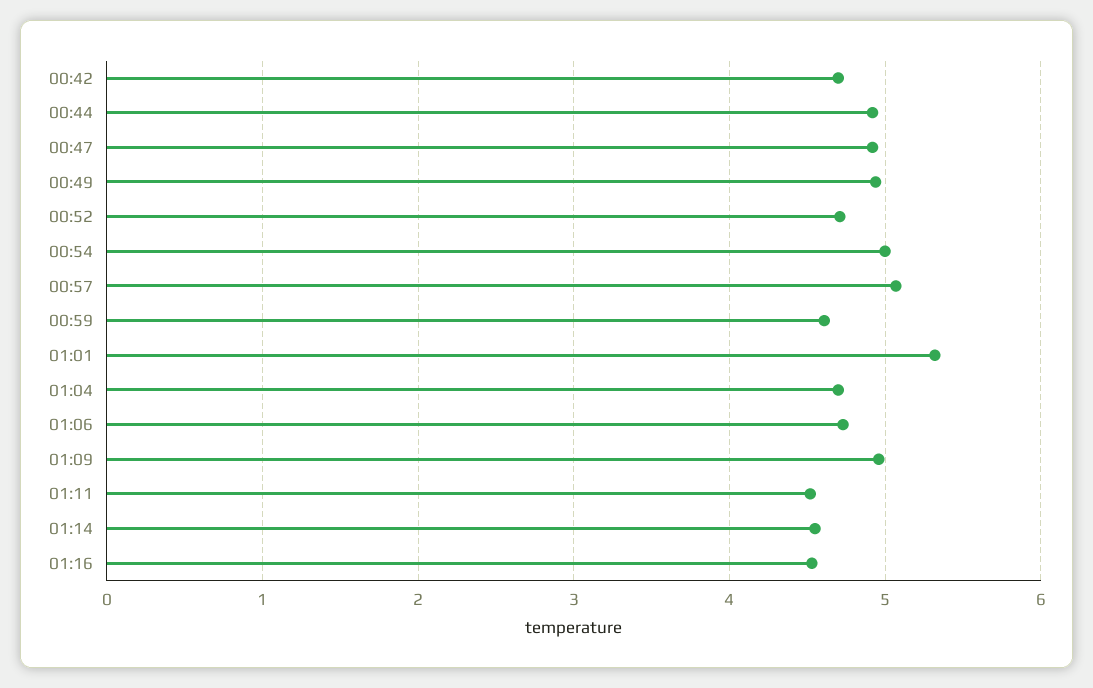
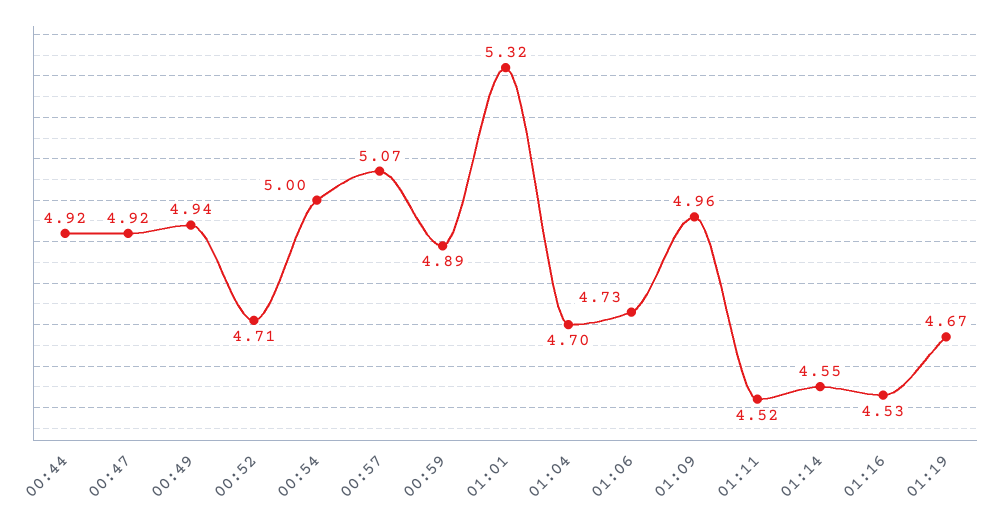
00:42: 4.7 -> none
00:59: 4.6 -> 4.89
01:19: none -> 4.67

